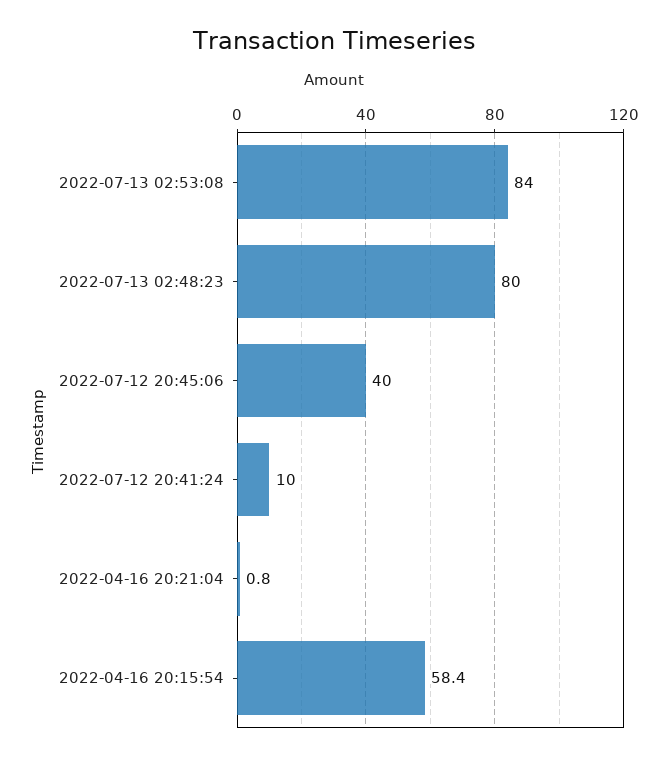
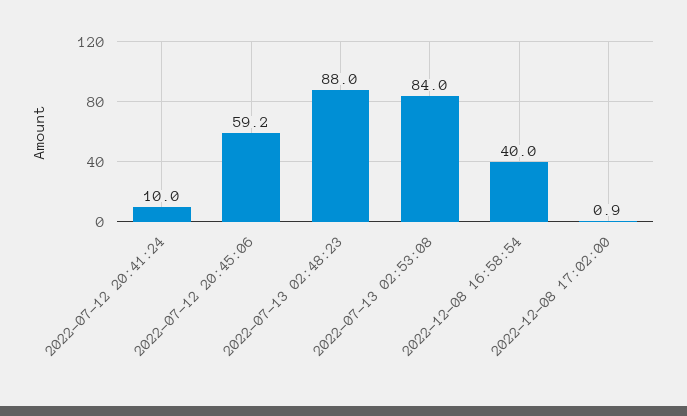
2022-07-13 02:48:23: 80 -> 88
2022-07-12 20:45:06: 40 -> 59.2
2022-04-16 20:21:04: 0.8 -> none
2022-04-16 20:15:54: 58.4 -> none
2022-12-08 16:58:54: none -> 40
2022-12-08 17:02:00: none -> 0.9

